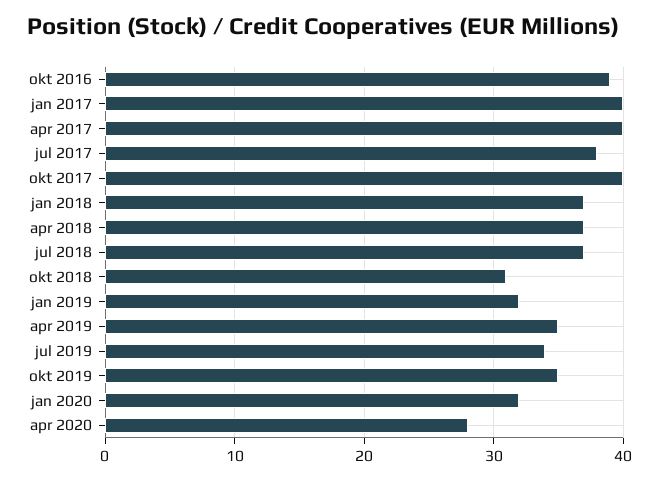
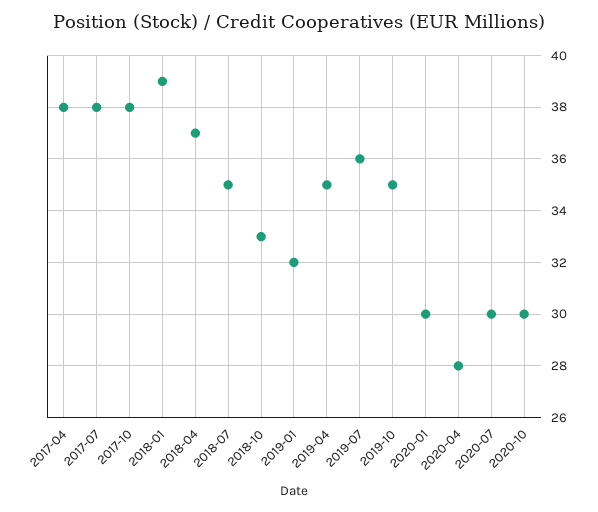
okt 2016: 39 -> none
jan 2017: 40 -> none
apr 2017: 40 -> 38
okt 2017: 40 -> 38
jan 2018: 37 -> 39
jul 2018: 37 -> 35
okt 2018: 31 -> 33
jul 2019: 34 -> 36
jan 2020: 32 -> 30
2020-07: none -> 30
2020-10: none -> 30

